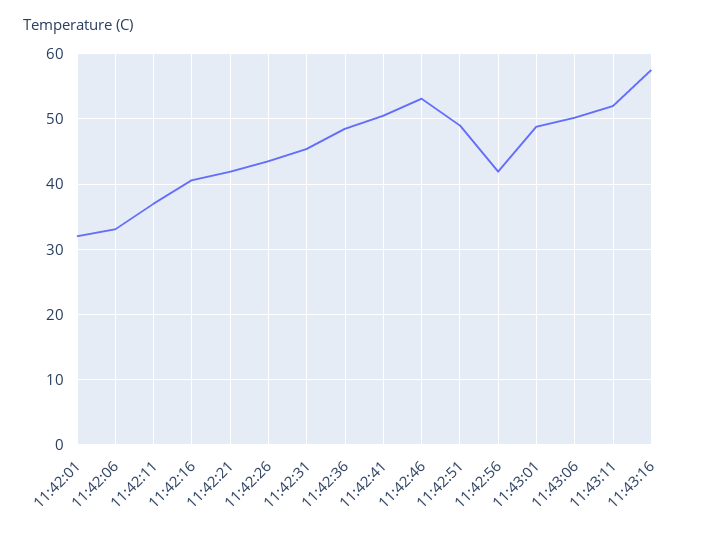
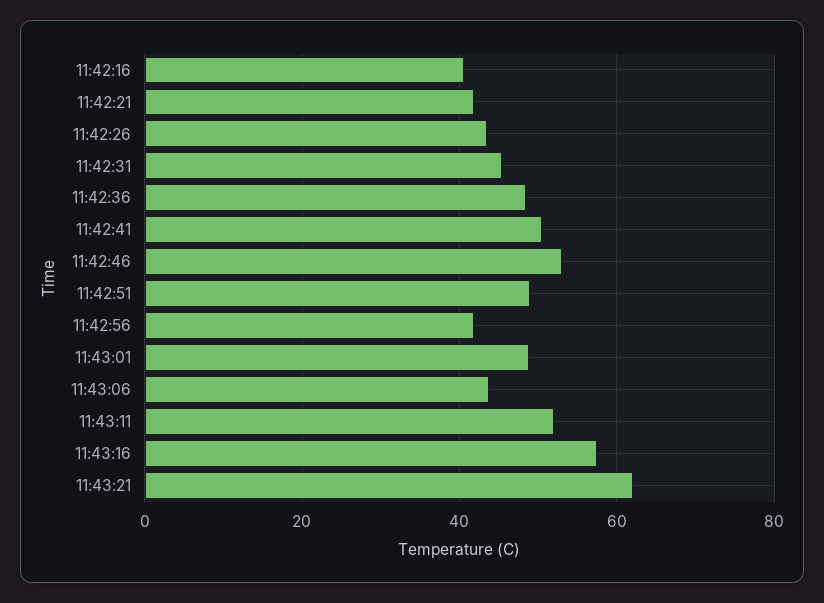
11:42:01: 32 -> none
11:42:06: 33 -> none
11:42:11: 37 -> none
11:43:06: 50 -> 44
11:43:21: none -> 62

